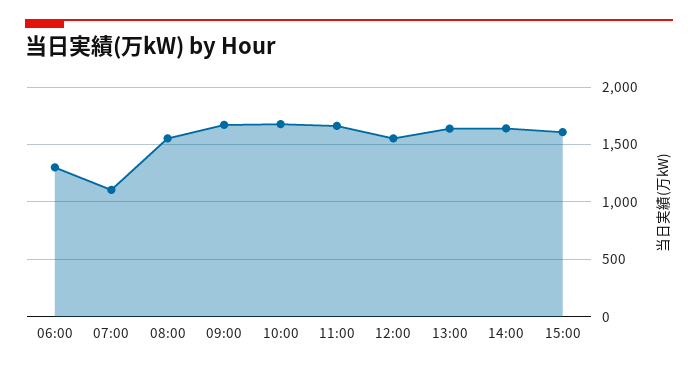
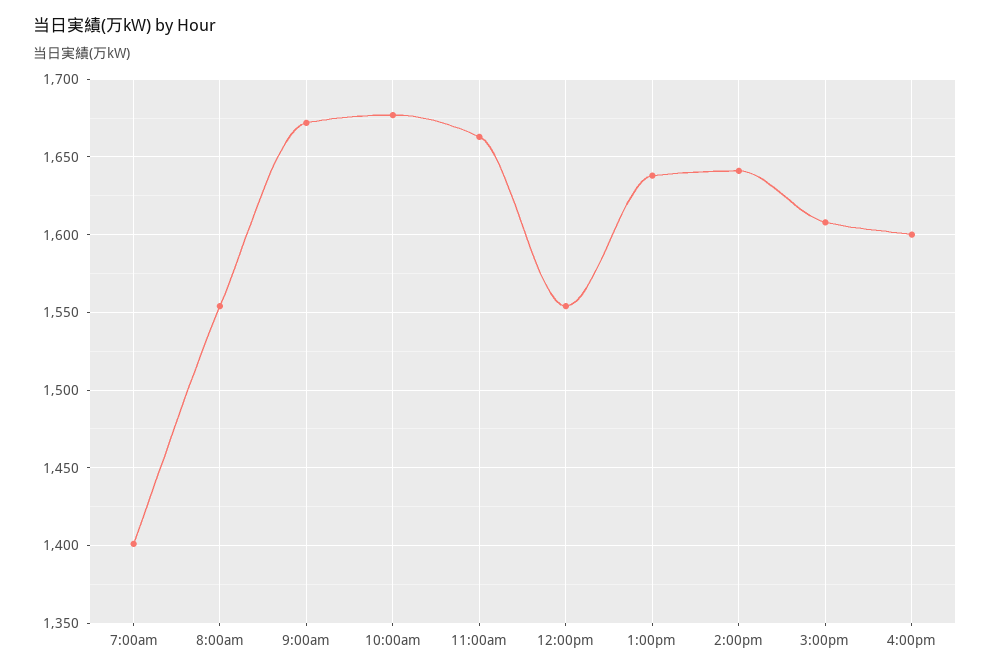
06:00: 1300 -> none
07:00: 1100 -> 1400
4:00pm: none -> 1600

